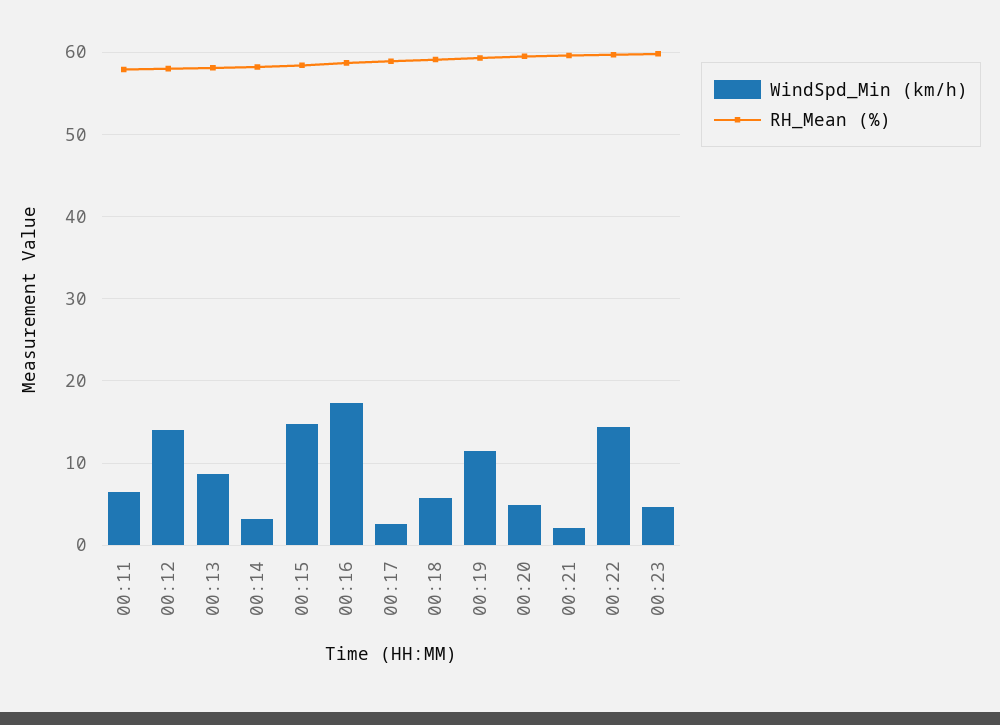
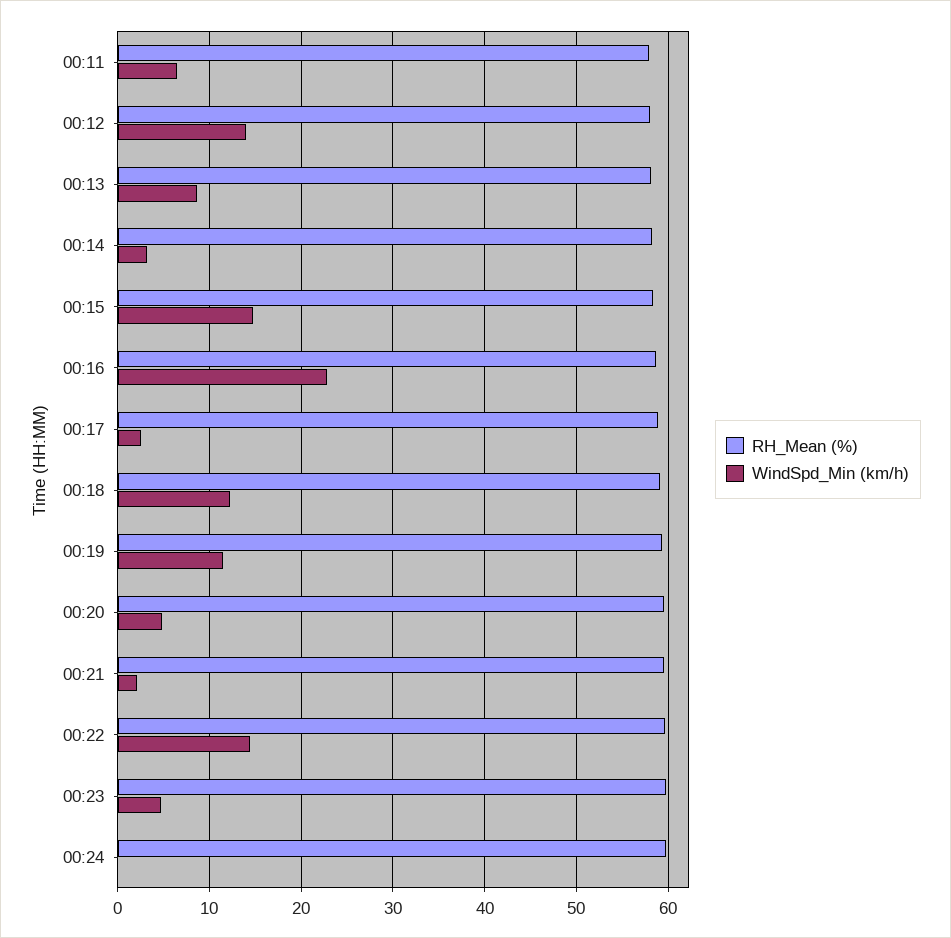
WindSpd_Min (km/h), 00:16: 17 -> 23
WindSpd_Min (km/h), 00:18: 6 -> 12
RH_Mean (%), 00:24: none -> 60
WindSpd_Min (km/h), 00:24: none -> 0

